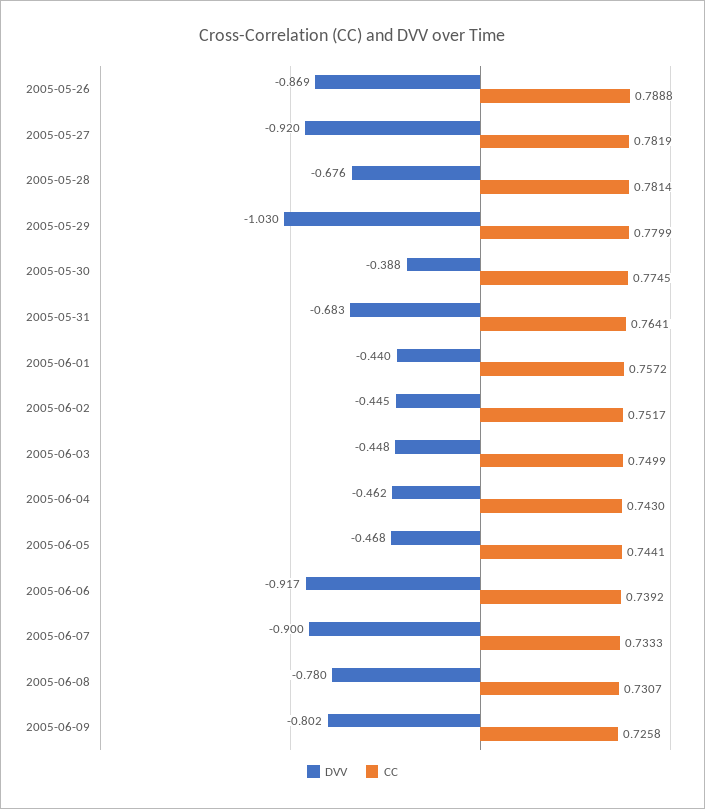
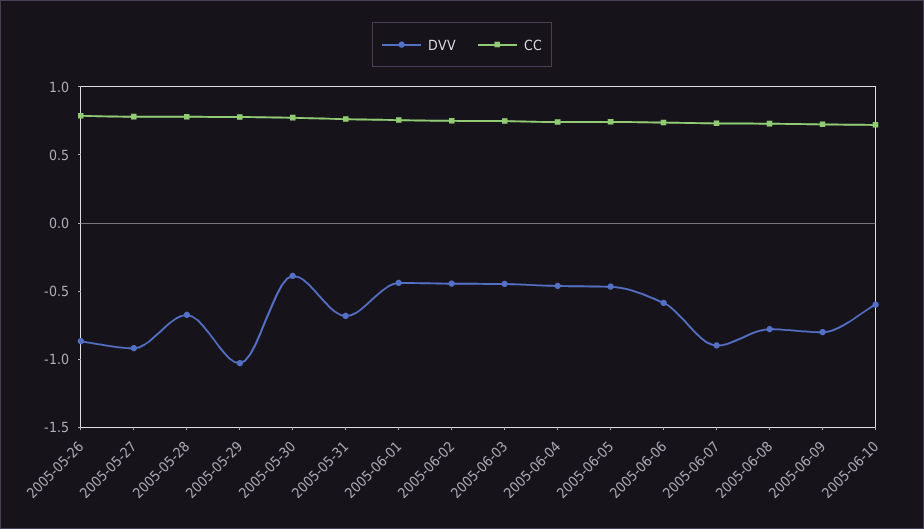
DVV, 2005-06-06: -0.917 -> -0.6
DVV, 2005-06-10: none -> -0.6
CC, 2005-06-10: none -> 0.7

